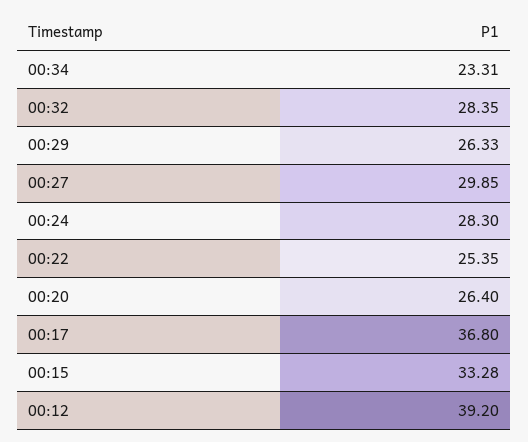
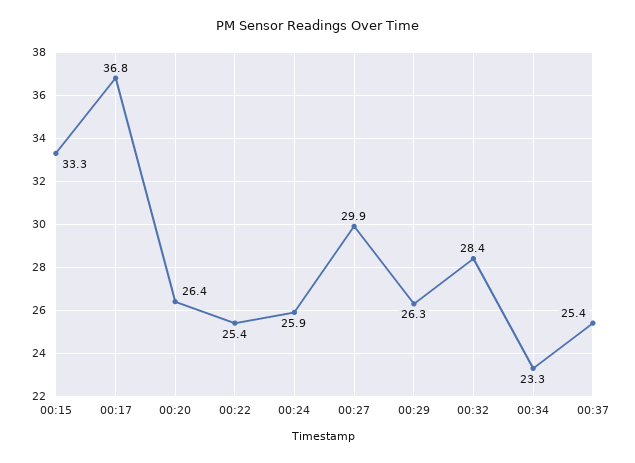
00:24: 28.3 -> 25.9
00:12: 39.2 -> none
00:37: none -> 25.4

